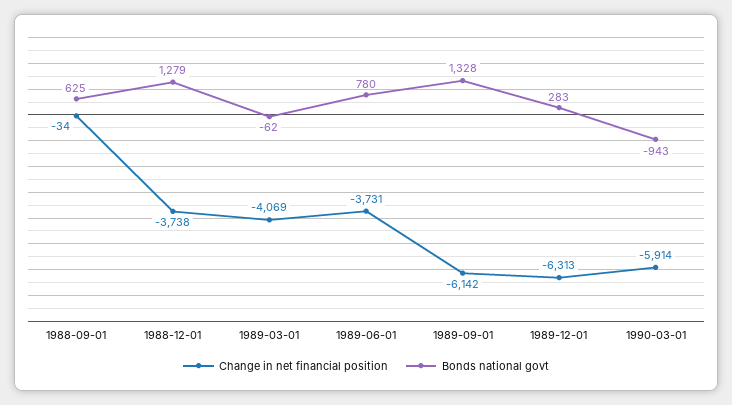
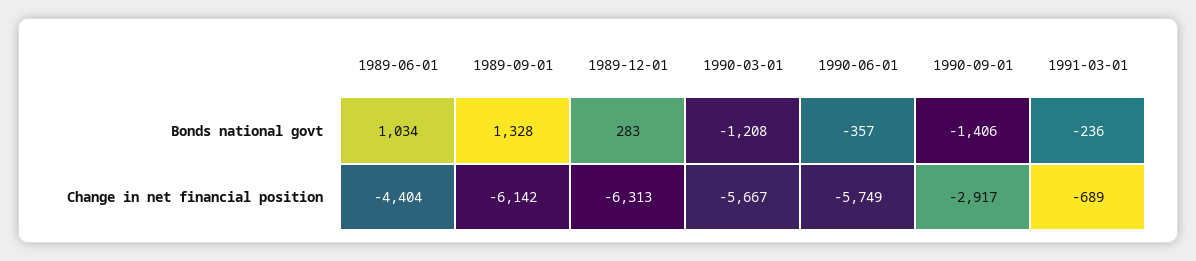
Change in net financial position, 1988-09-01: -34 -> none
Bonds national govt, 1988-09-01: 625 -> none
Change in net financial position, 1988-12-01: -3738 -> none
Bonds national govt, 1988-12-01: 1279 -> none
Change in net financial position, 1989-03-01: -4069 -> none
Bonds national govt, 1989-03-01: -62 -> none
Change in net financial position, 1989-06-01: -3731 -> -4404
Bonds national govt, 1989-06-01: 780 -> 1034
Change in net financial position, 1990-03-01: -5914 -> -5667
Bonds national govt, 1990-03-01: -943 -> -1208
Bonds national govt, 1990-06-01: none -> -357
Bonds national govt, 1990-09-01: none -> -1406
Bonds national govt, 1991-03-01: none -> -236
Change in net financial position, 1990-06-01: none -> -5749
Change in net financial position, 1990-09-01: none -> -2917
Change in net financial position, 1991-03-01: none -> -689

